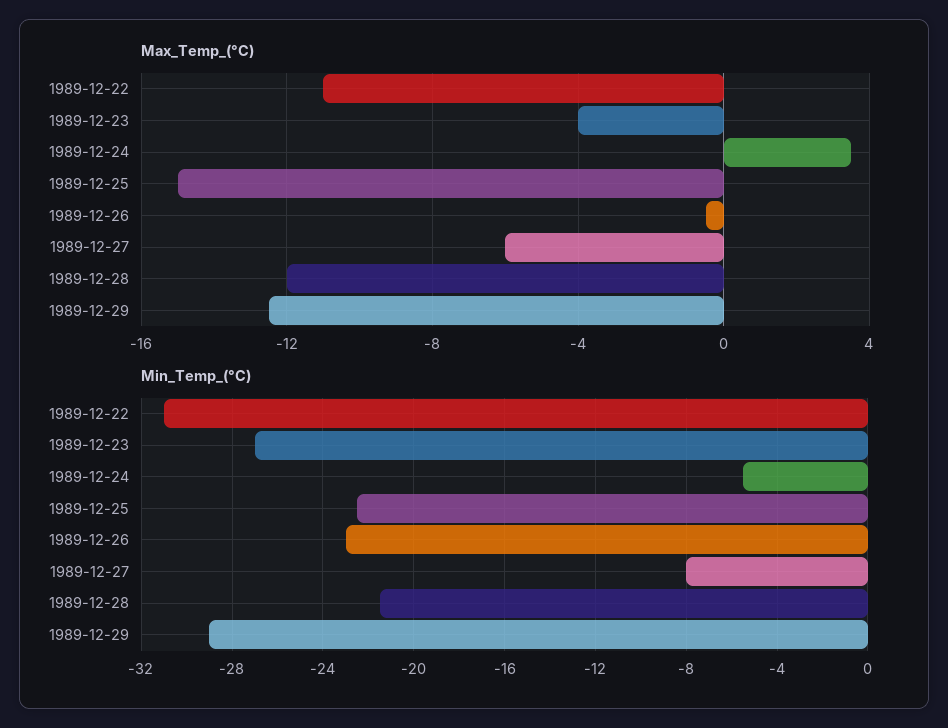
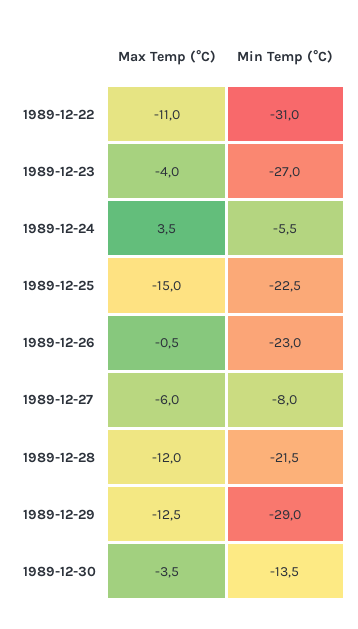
Max_Temp_(°C), 1989-12-30: none -> -3.5
Min_Temp_(°C), 1989-12-30: none -> -13.5

